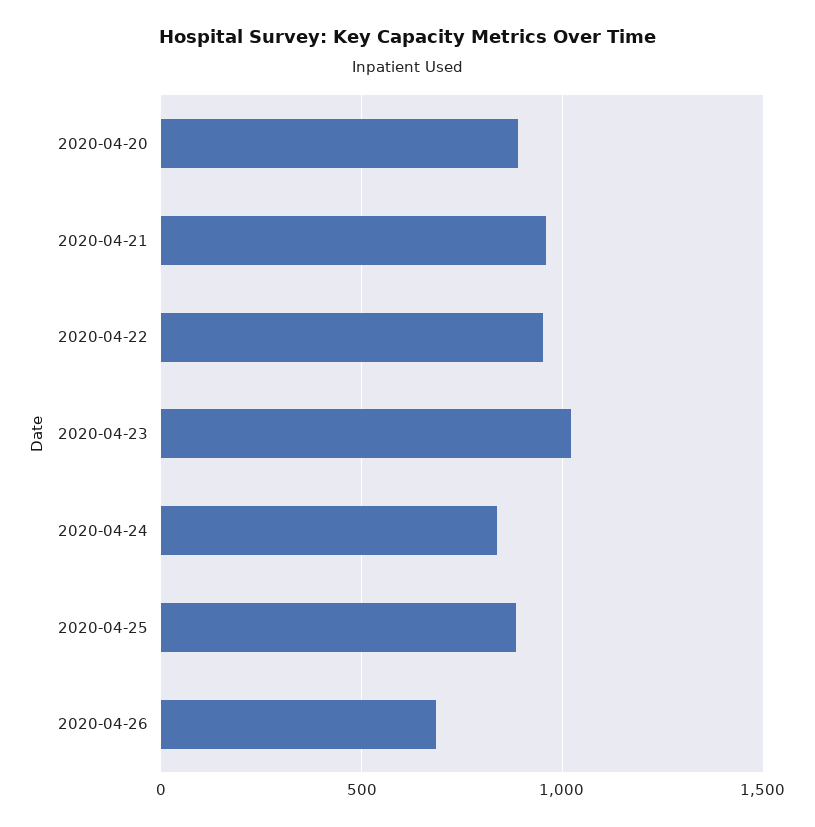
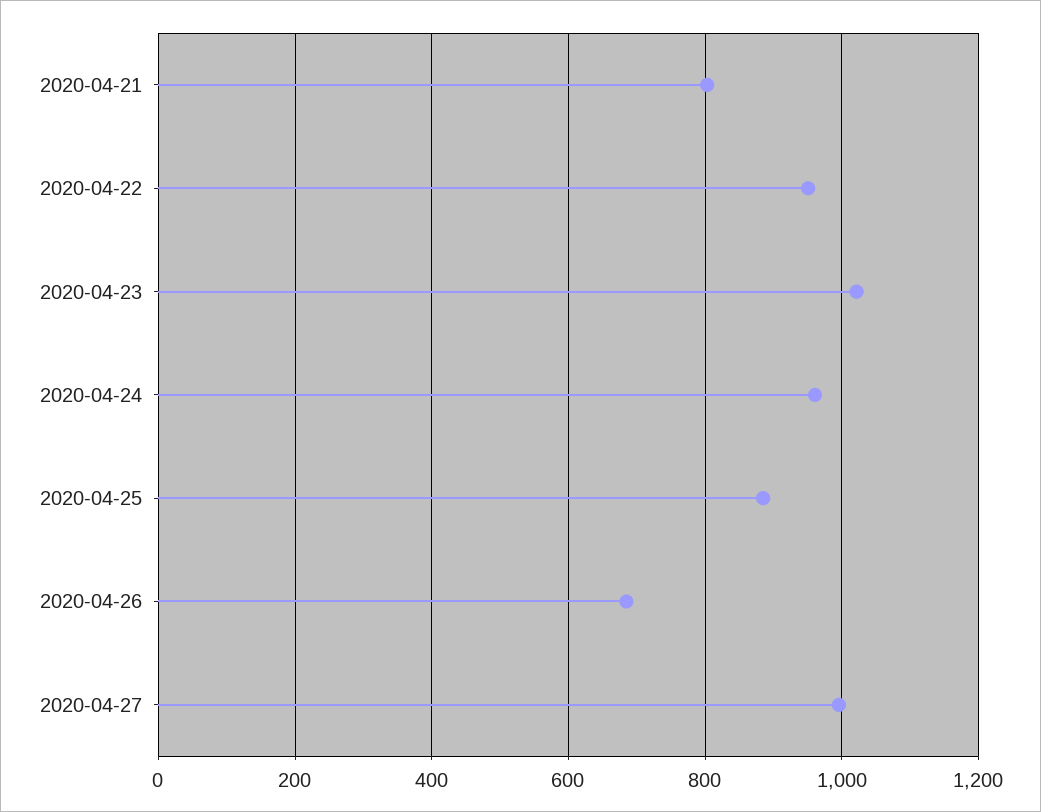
2020-04-20: 900 -> none
2020-04-21: 950 -> 800
2020-04-24: 850 -> 960
2020-04-27: none -> 1000

